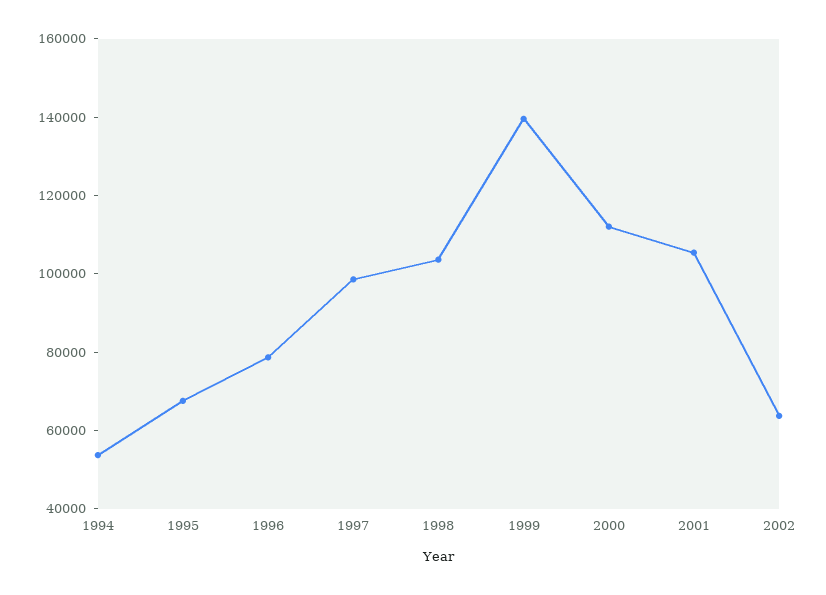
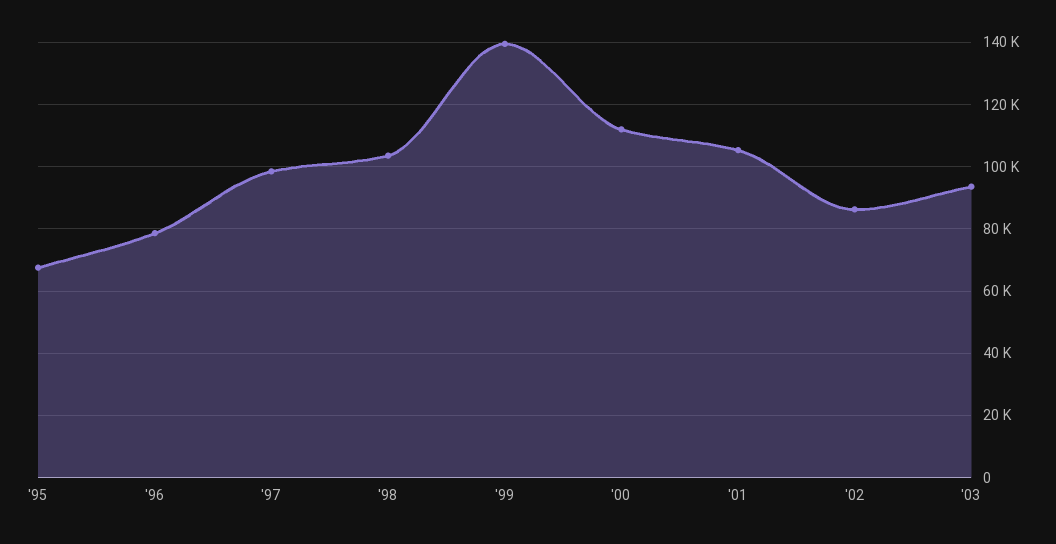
1994: 55000 -> none
2002: 65000 -> 86000
'03: none -> 94000

